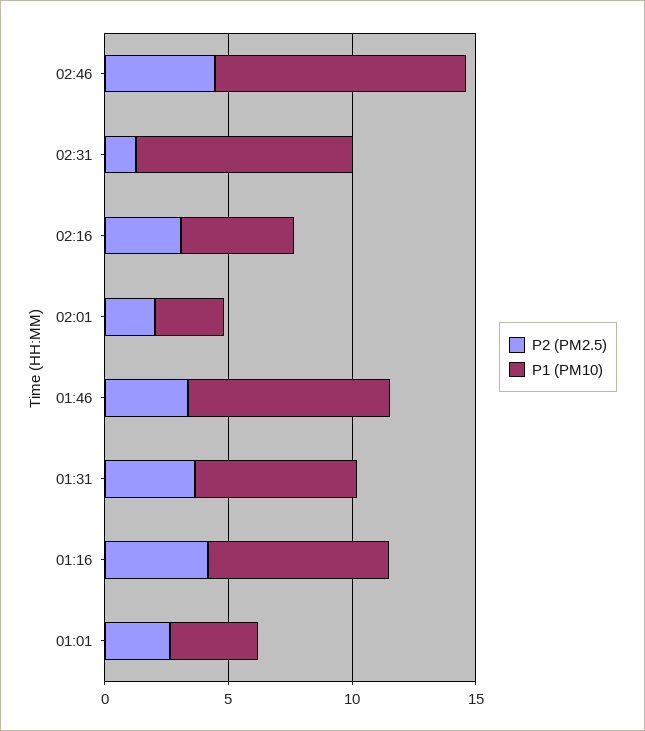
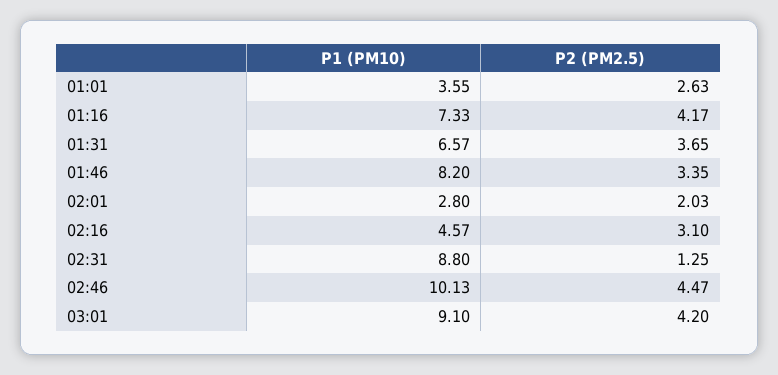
P1 (PM10), 03:01: none -> 9.1
P2 (PM2.5), 03:01: none -> 4.2

